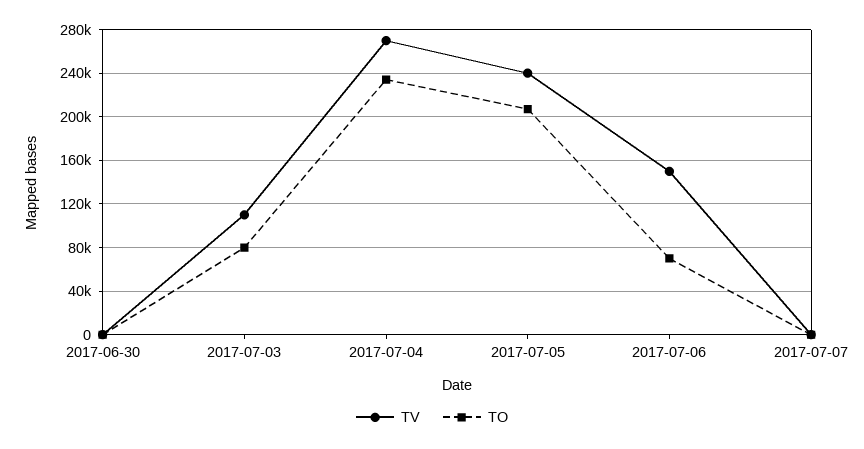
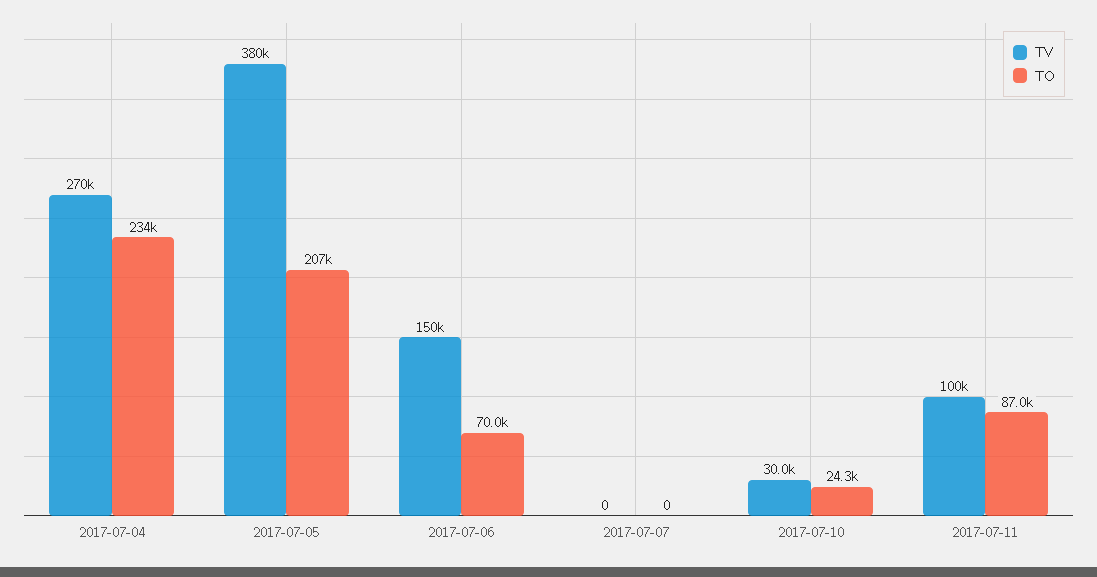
TV, 2017-06-30: 0 -> none
TO, 2017-06-30: 0 -> none
TV, 2017-07-03: 110000 -> none
TO, 2017-07-03: 80000 -> none
TV, 2017-07-05: 240000 -> 380000
TV, 2017-07-10: none -> 30000
TO, 2017-07-10: none -> 24300
TV, 2017-07-11: none -> 100000
TO, 2017-07-11: none -> 87000

